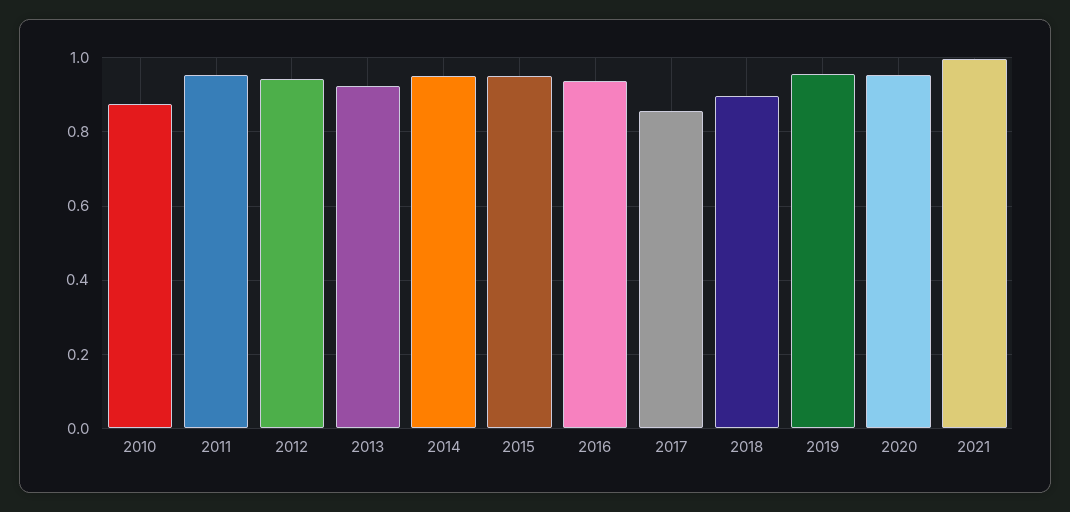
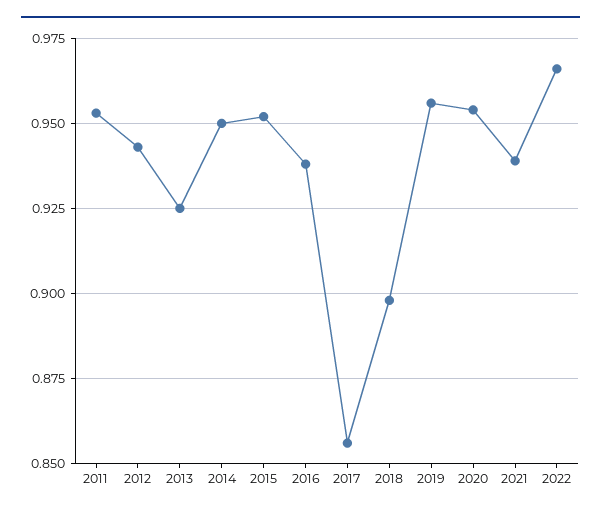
2010: 0.88 -> none
2021: 1 -> 0.94
2022: none -> 0.965

